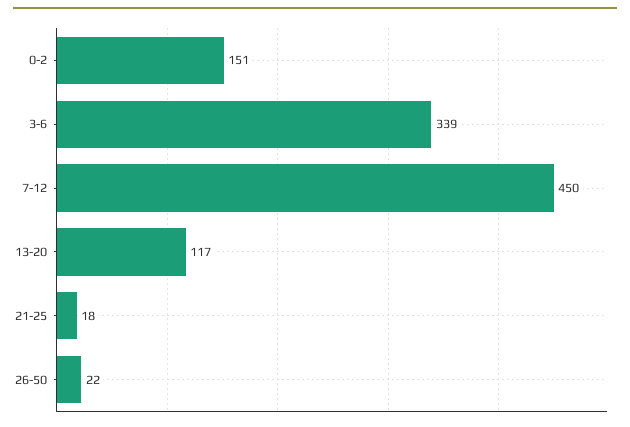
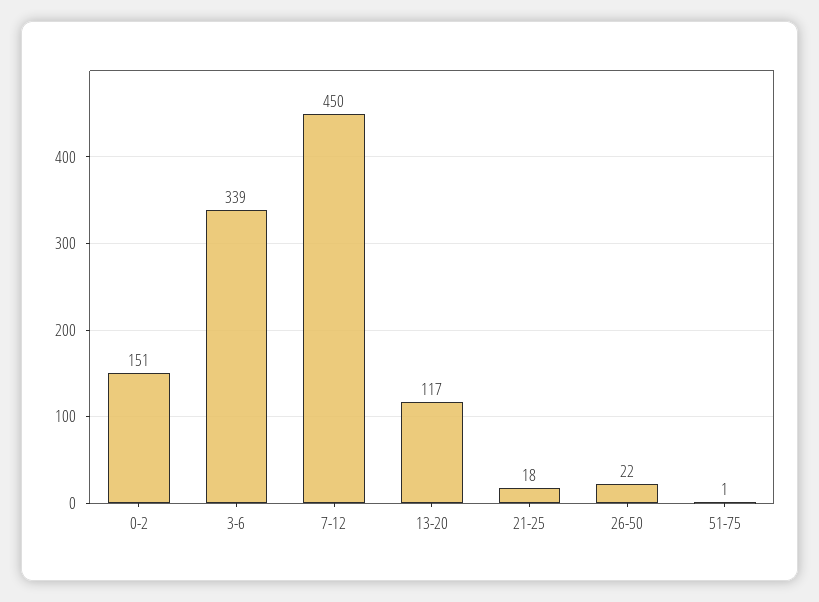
51-75: none -> 1

